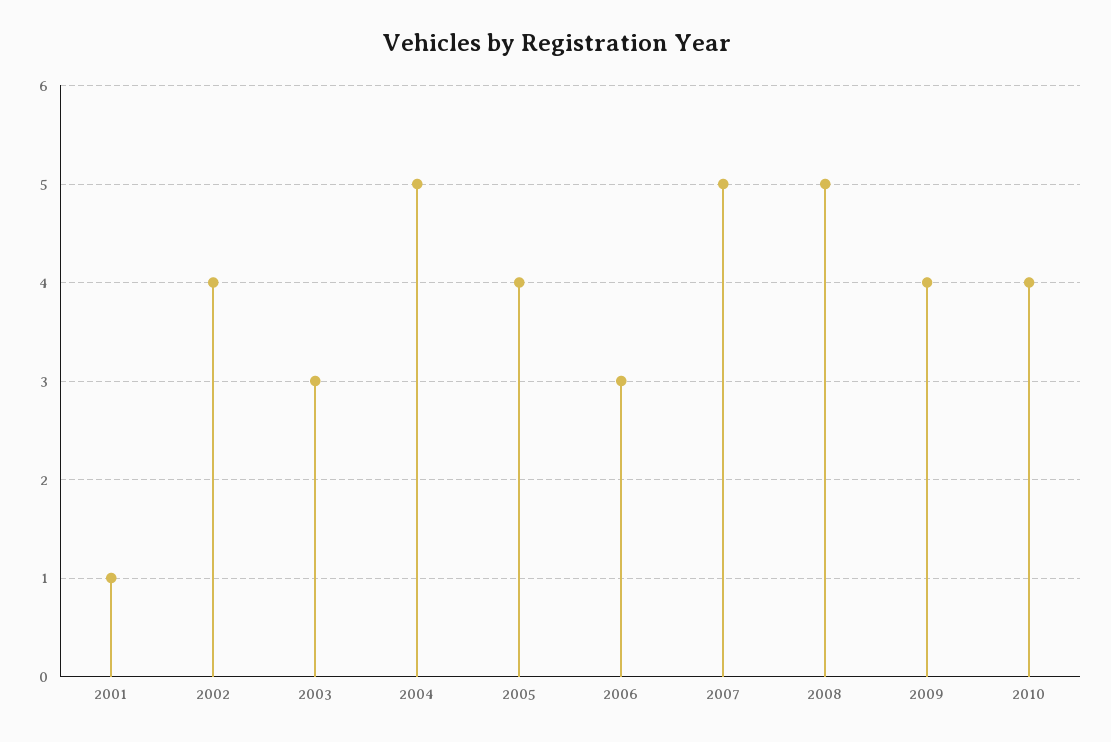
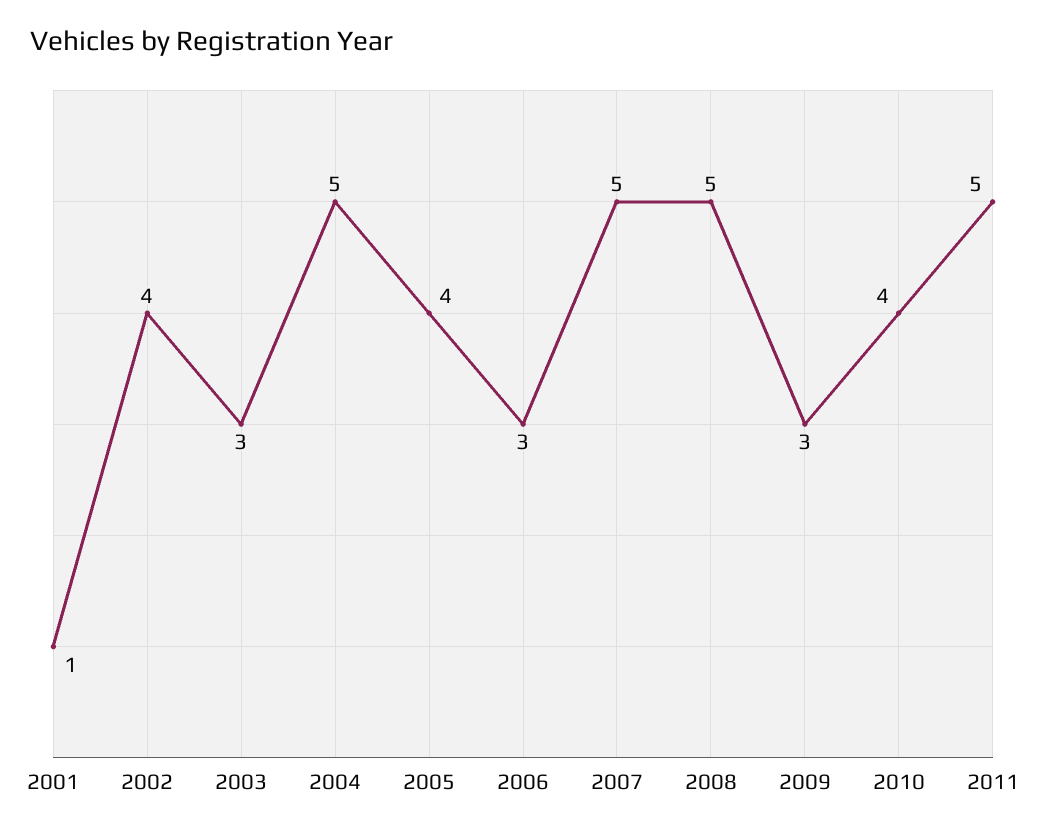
2009: 4 -> 3
2011: none -> 5

